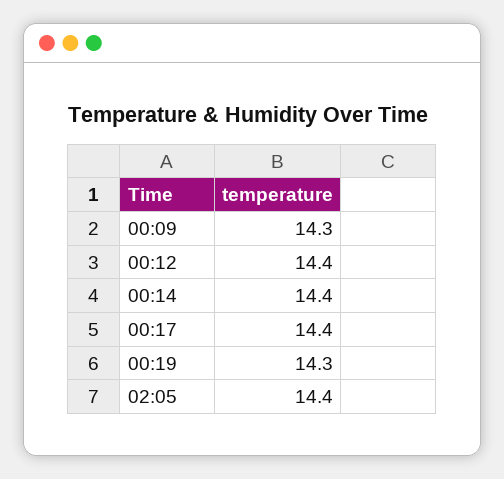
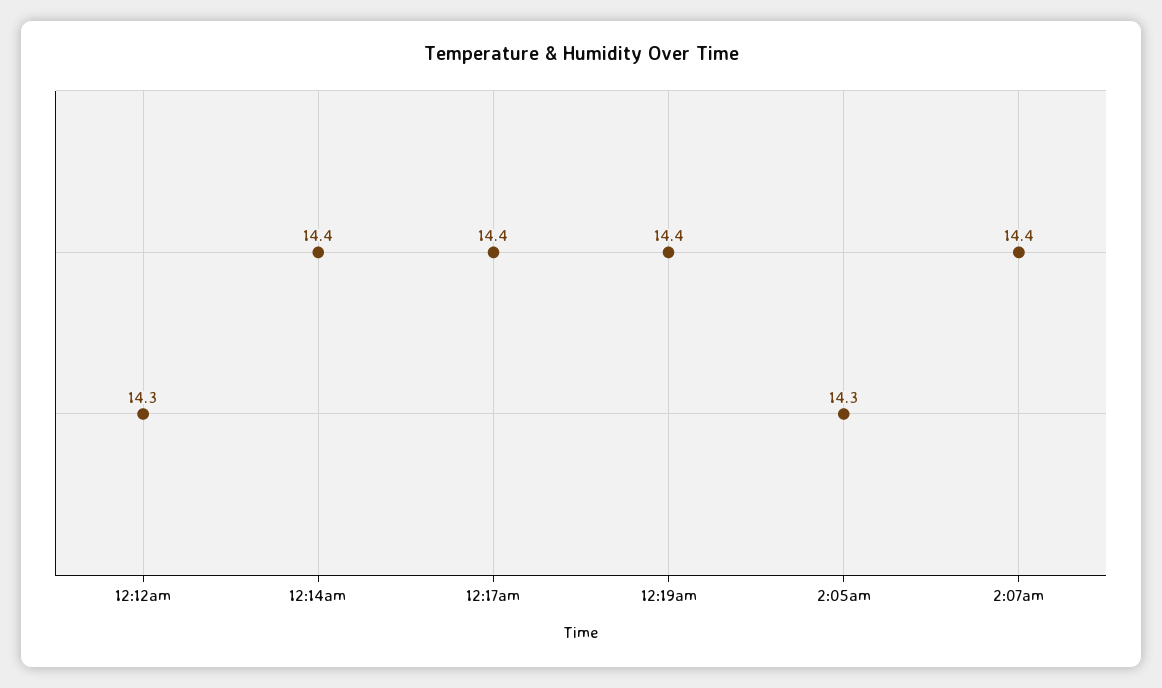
00:09: 14.3 -> none
00:12: 14.4 -> 14.3
00:19: 14.3 -> 14.4
02:05: 14.4 -> 14.3
2:07am: none -> 14.4

